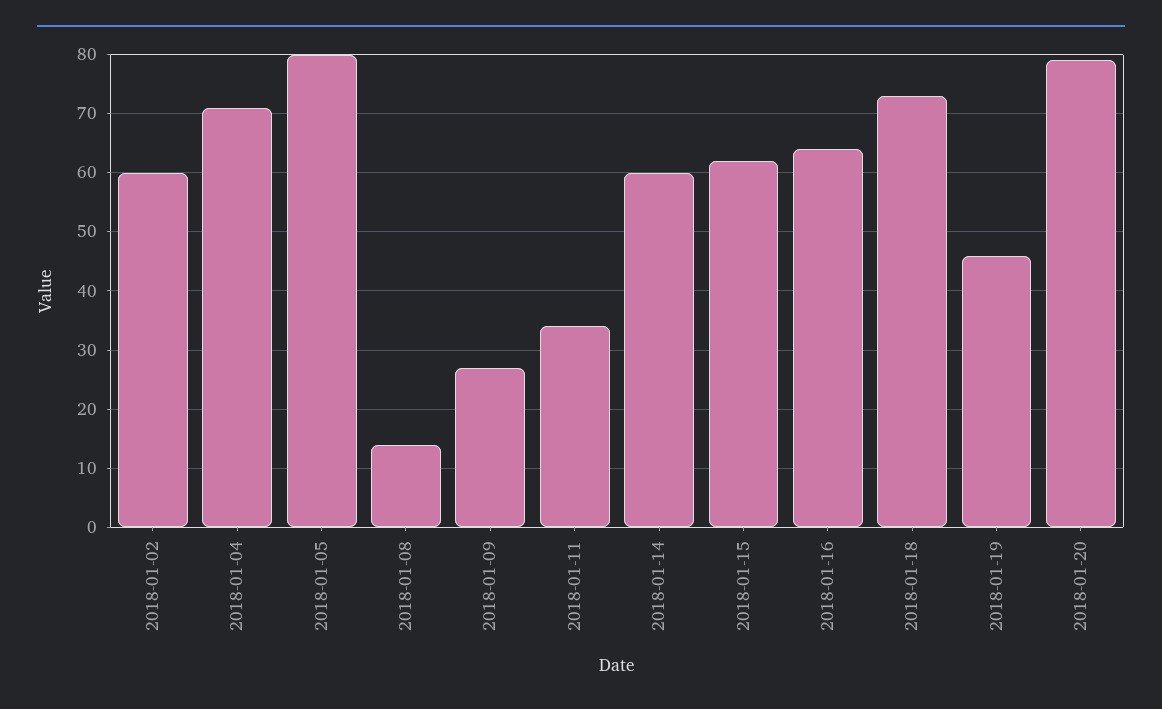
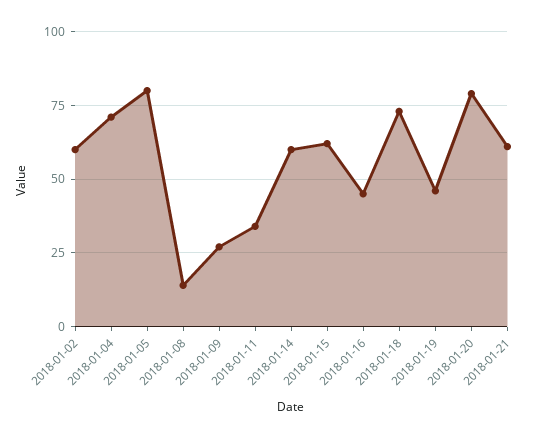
2018-01-16: 65 -> 45
2018-01-21: none -> 60

